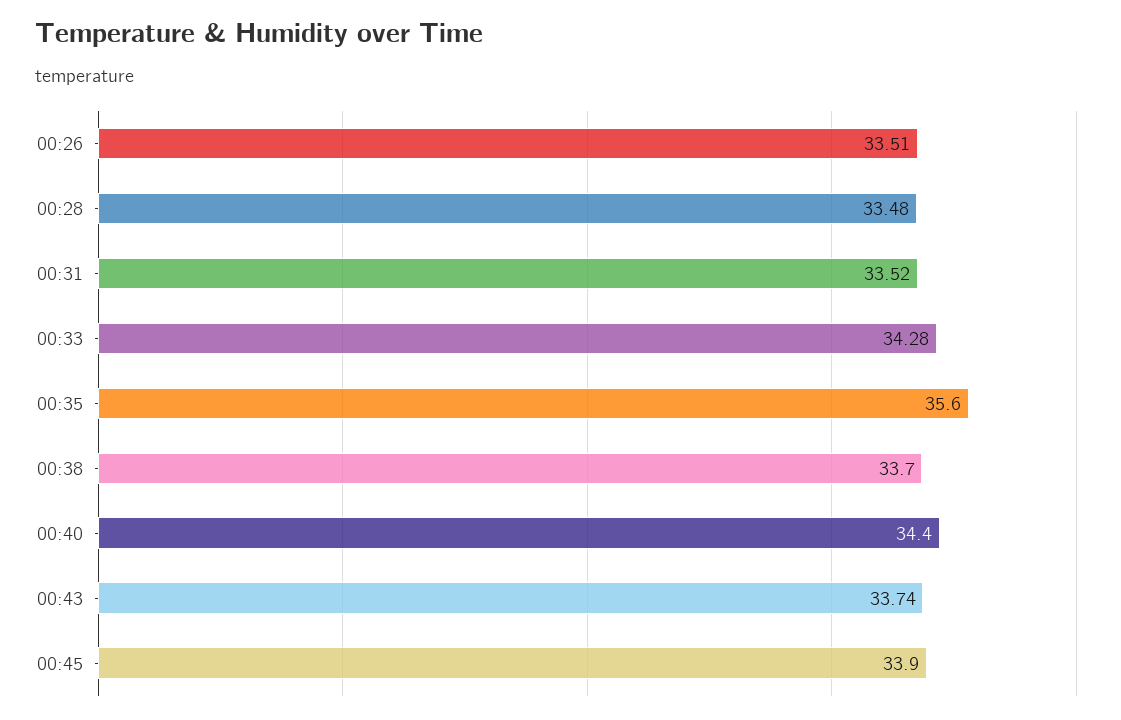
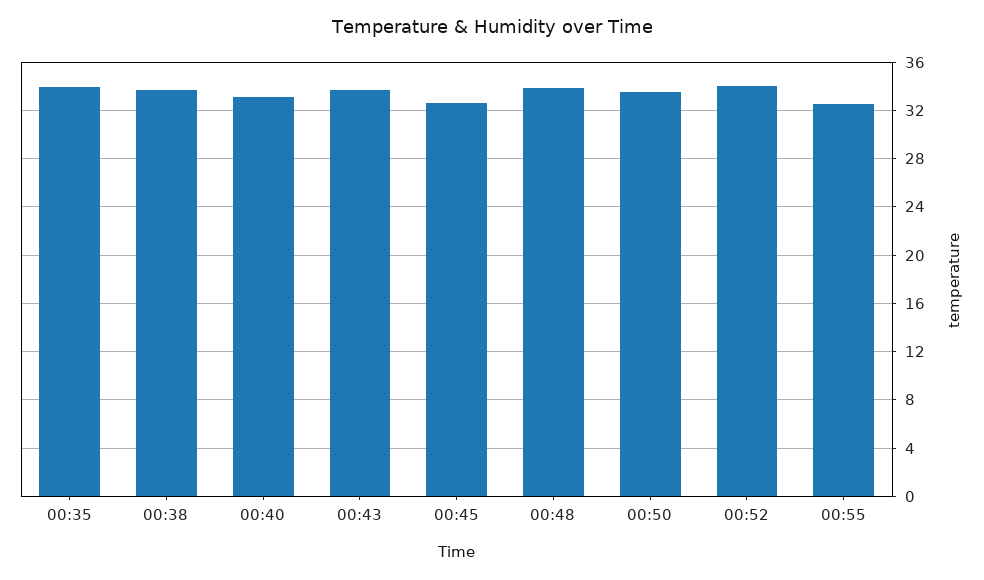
00:26: 33.51 -> none
00:28: 33.48 -> none
00:31: 33.52 -> none
00:33: 34.28 -> none
00:35: 35.6 -> 34
00:40: 34.4 -> 33
00:45: 33.9 -> 32.5
00:48: none -> 34
00:50: none -> 33.5
00:52: none -> 34
00:55: none -> 32.5

